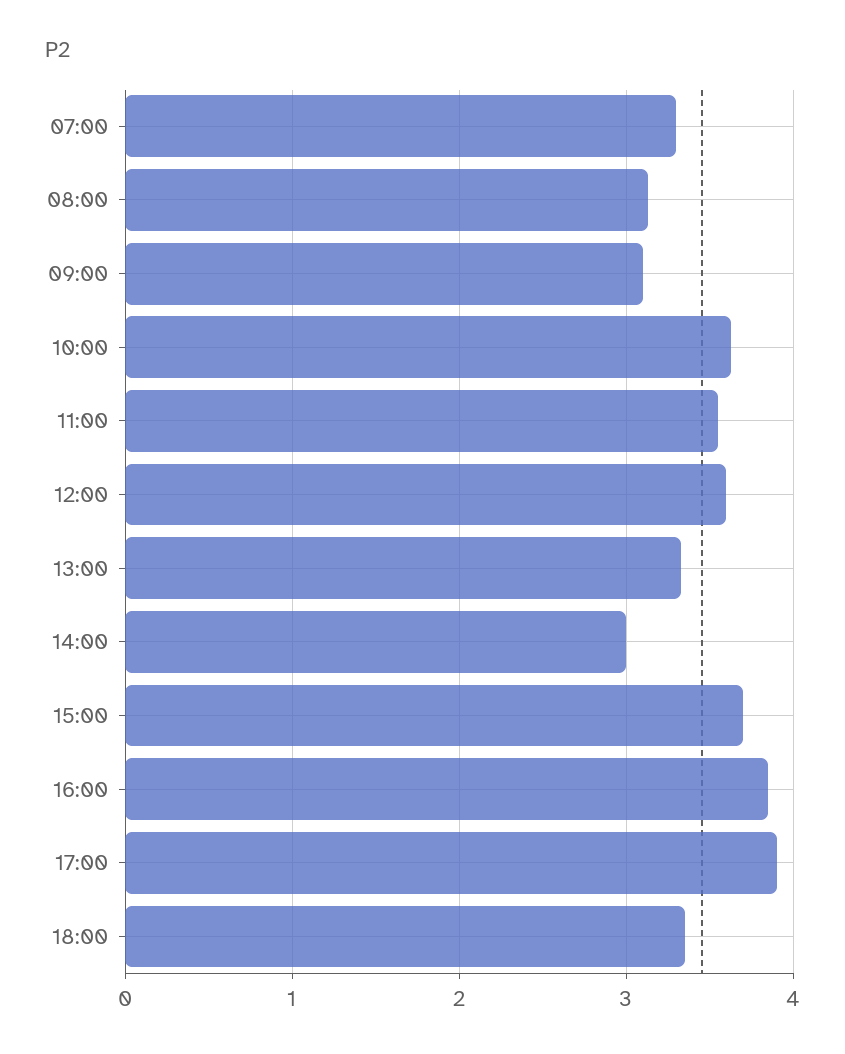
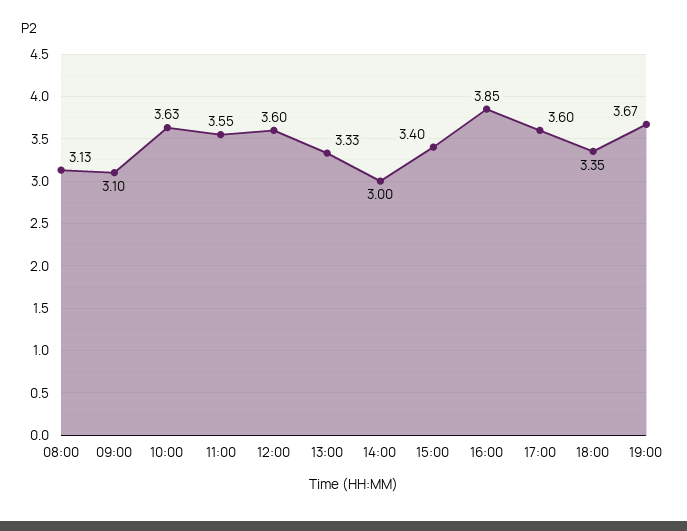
07:00: 3.3 -> none
15:00: 3.7 -> 3.4
17:00: 3.9 -> 3.6
19:00: none -> 3.67

